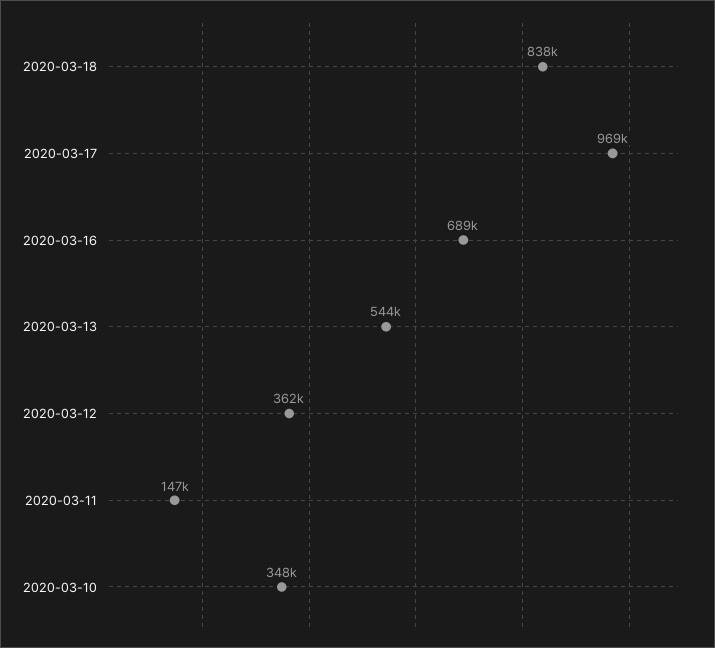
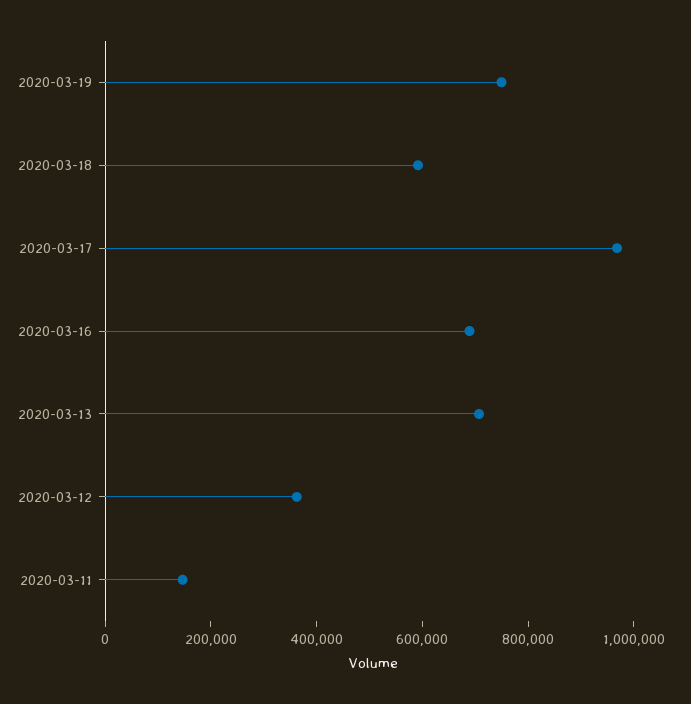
2020-03-18: 838000 -> 600000
2020-03-13: 544000 -> 700000
2020-03-10: 348000 -> none
2020-03-19: none -> 750000

